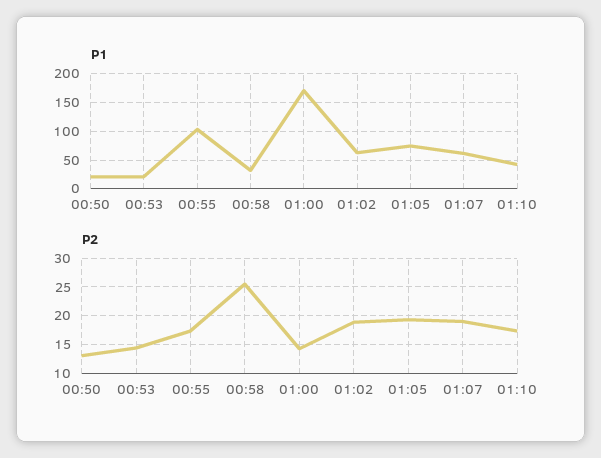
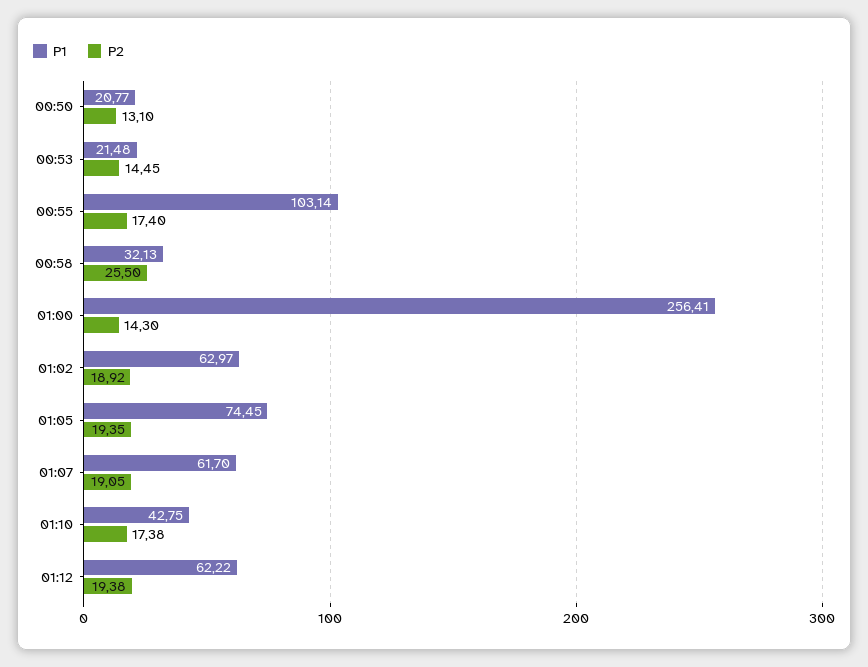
P1, 01:00: 175 -> 256.41
P1, 01:12: none -> 62.22
P2, 01:12: none -> 19.38

